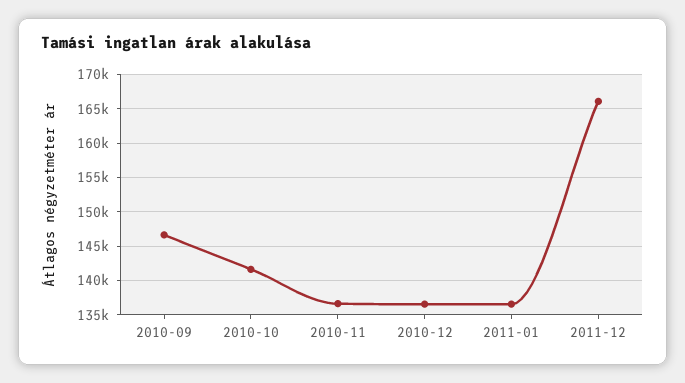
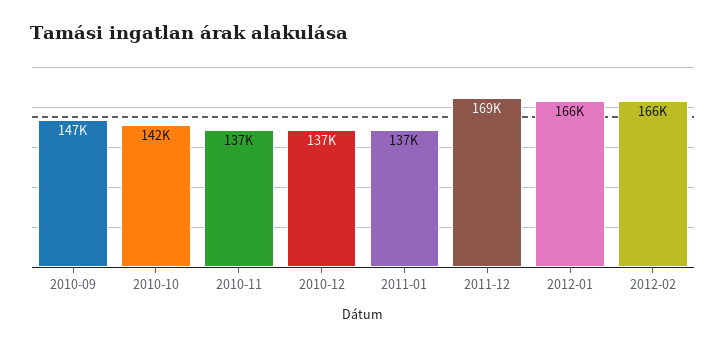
2011-12: 166000 -> 169000
2012-01: none -> 166000
2012-02: none -> 166000

